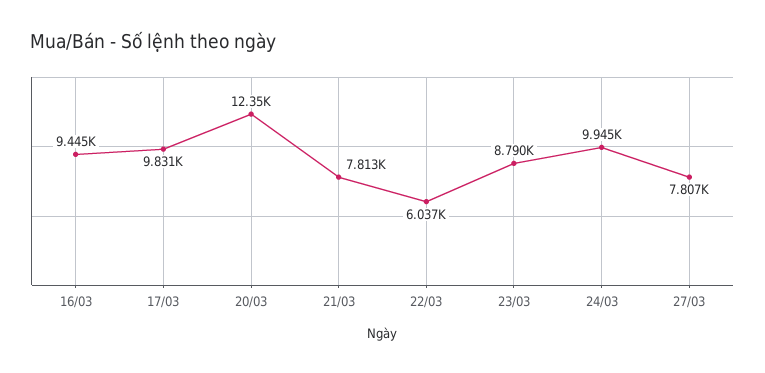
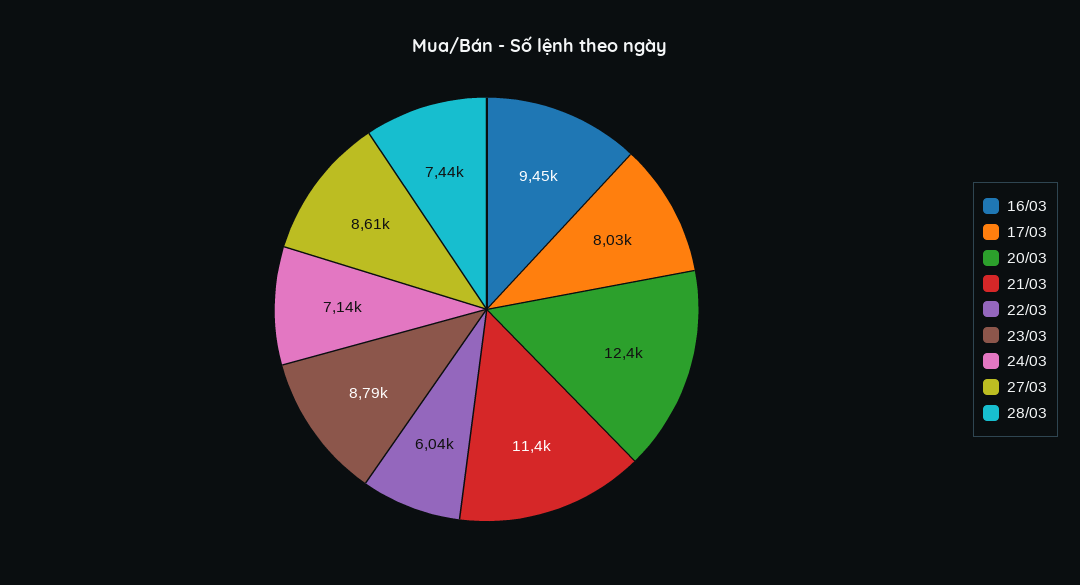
17/03: 9831 -> 8030
21/03: 7813 -> 11400
24/03: 9945 -> 7140
27/03: 7807 -> 8610
28/03: none -> 7440

